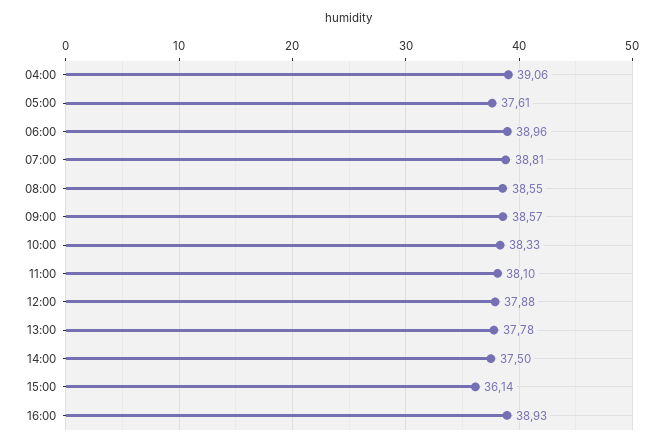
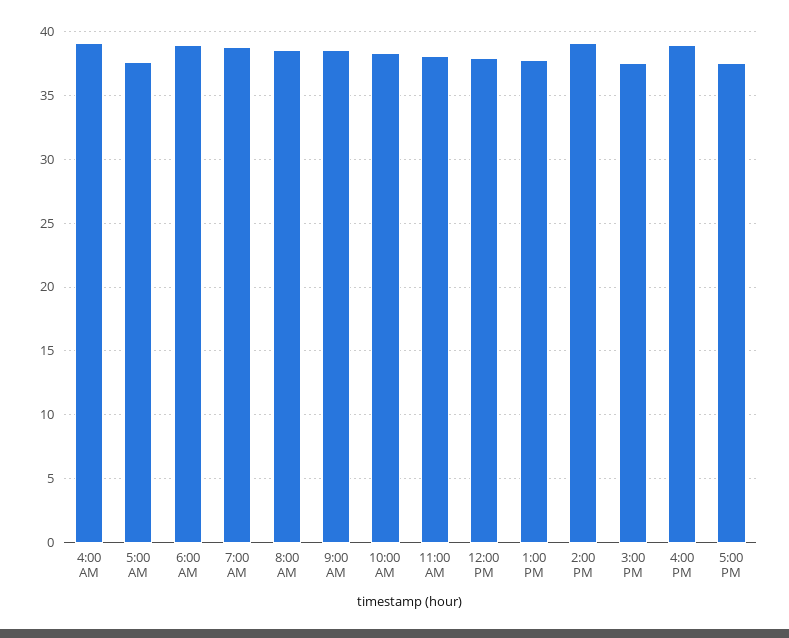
14:00: 37.5 -> 39
15:00: 36.14 -> 37.5
5:00 PM: none -> 37.5

